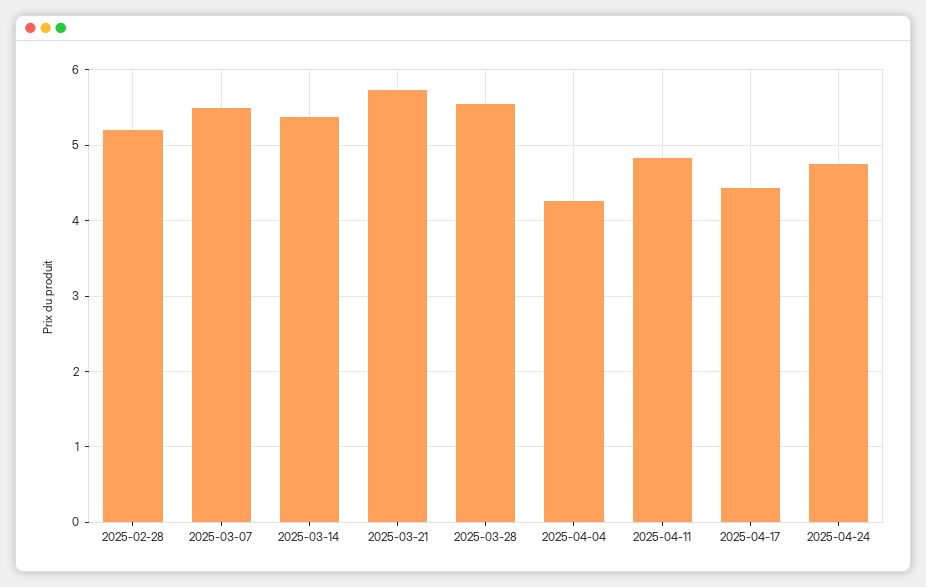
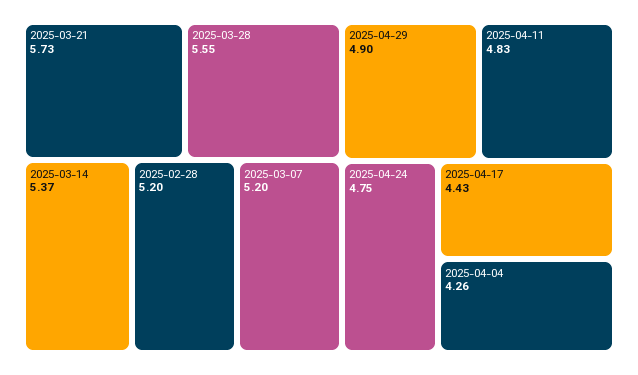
2025-03-07: 5.5 -> 5.2
2025-04-29: none -> 4.9

